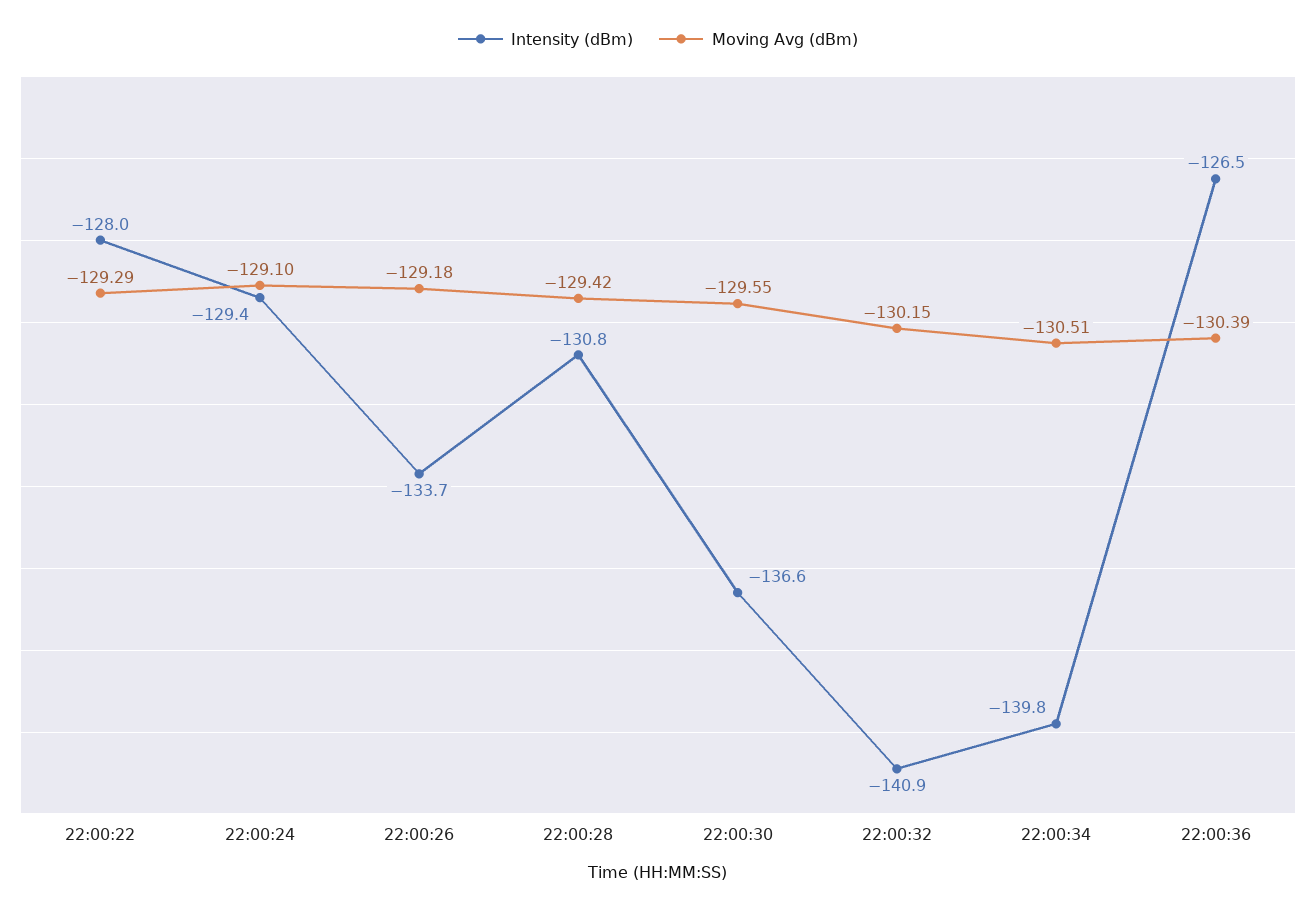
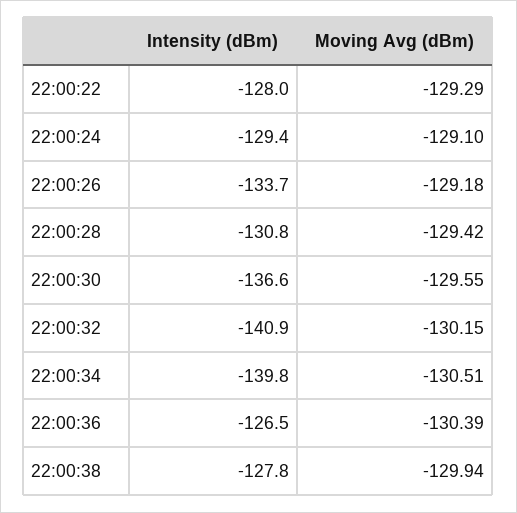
Intensity (dBm), 22:00:38: none -> -127.8
Moving Avg (dBm), 22:00:38: none -> -129.94

